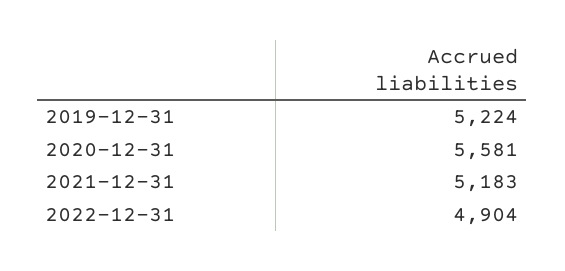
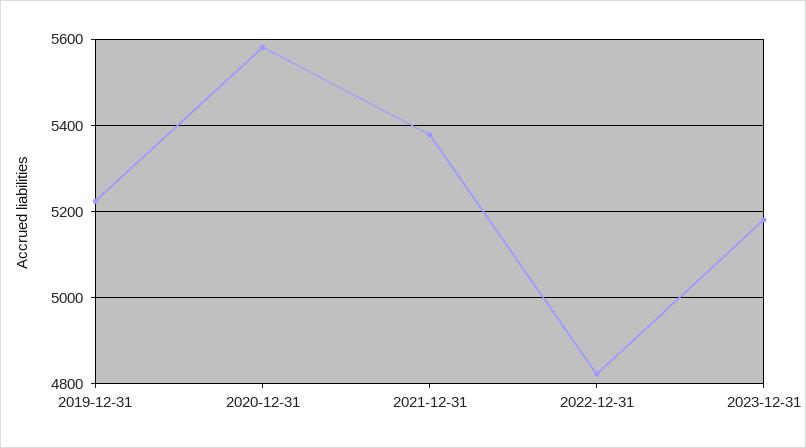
2021-12-31: 5183 -> 5380
2022-12-31: 4904 -> 4820
2023-12-31: none -> 5180

